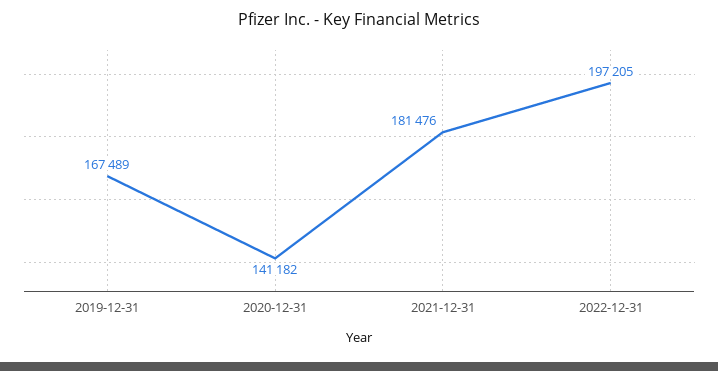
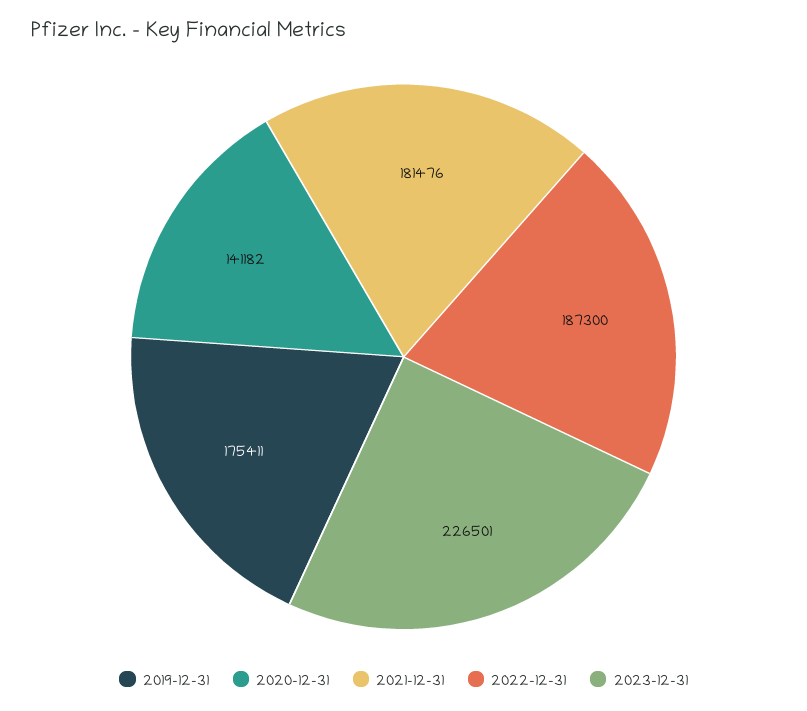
2019-12-31: 167489 -> 175411
2022-12-31: 197205 -> 187300
2023-12-31: none -> 226501

